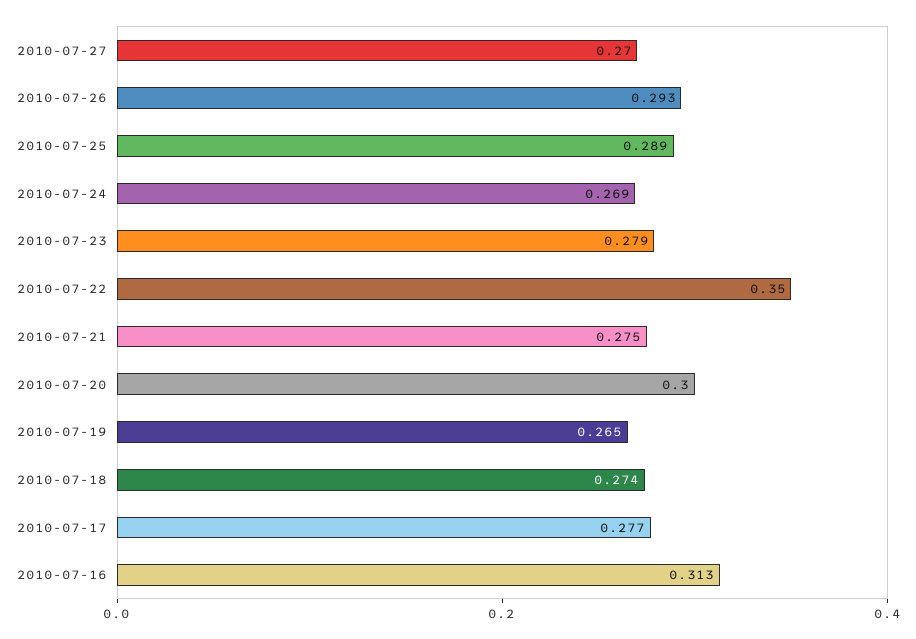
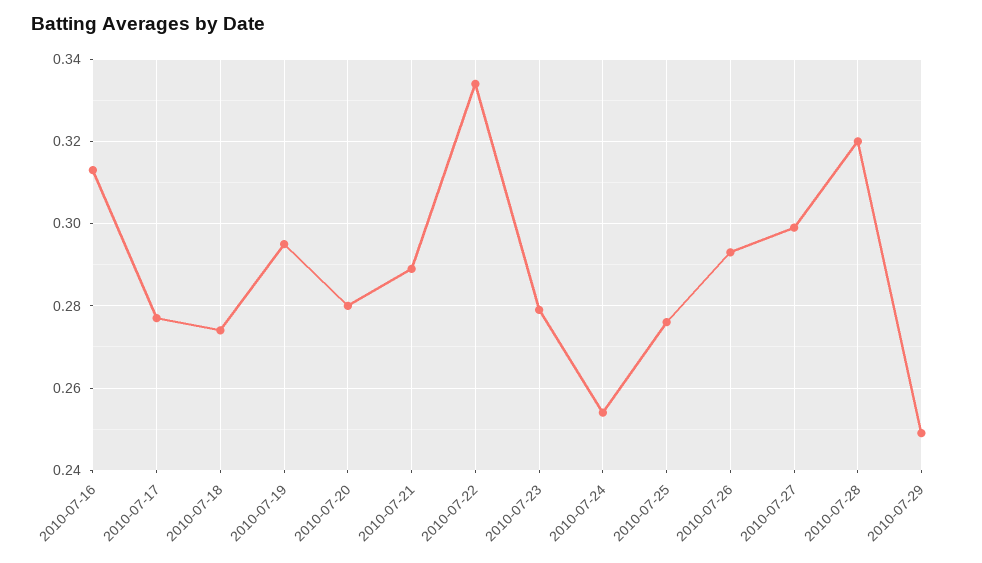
2010-07-27: 0.27 -> 0.3
2010-07-25: 0.289 -> 0.275
2010-07-24: 0.269 -> 0.255
2010-07-22: 0.35 -> 0.335
2010-07-21: 0.275 -> 0.29
2010-07-20: 0.3 -> 0.28
2010-07-19: 0.265 -> 0.295
2010-07-28: none -> 0.32
2010-07-29: none -> 0.25

